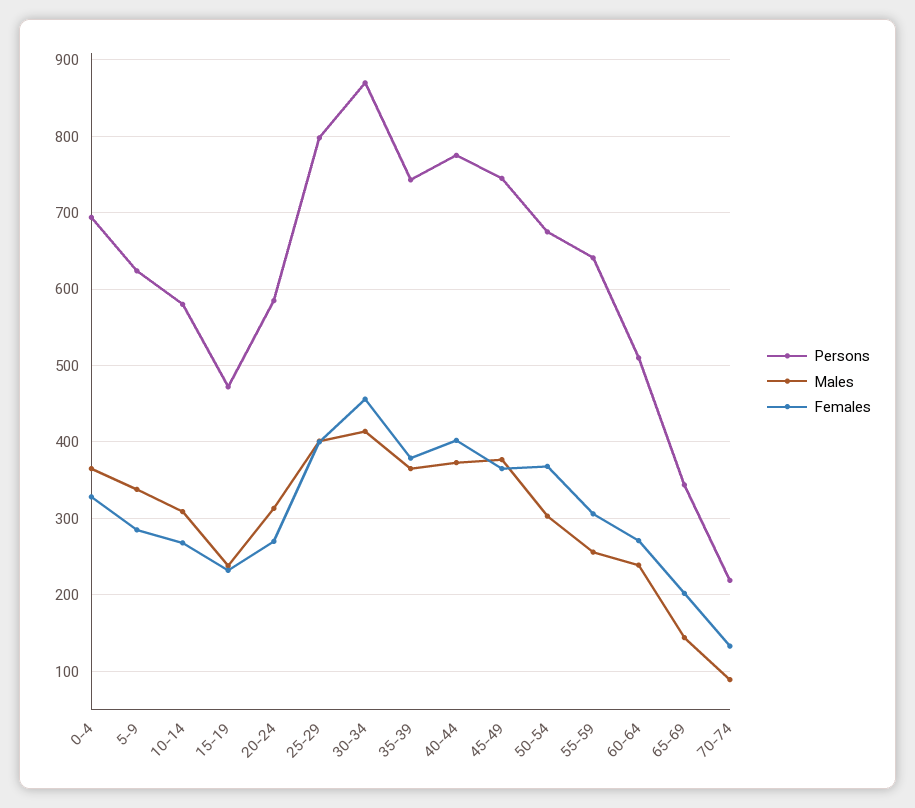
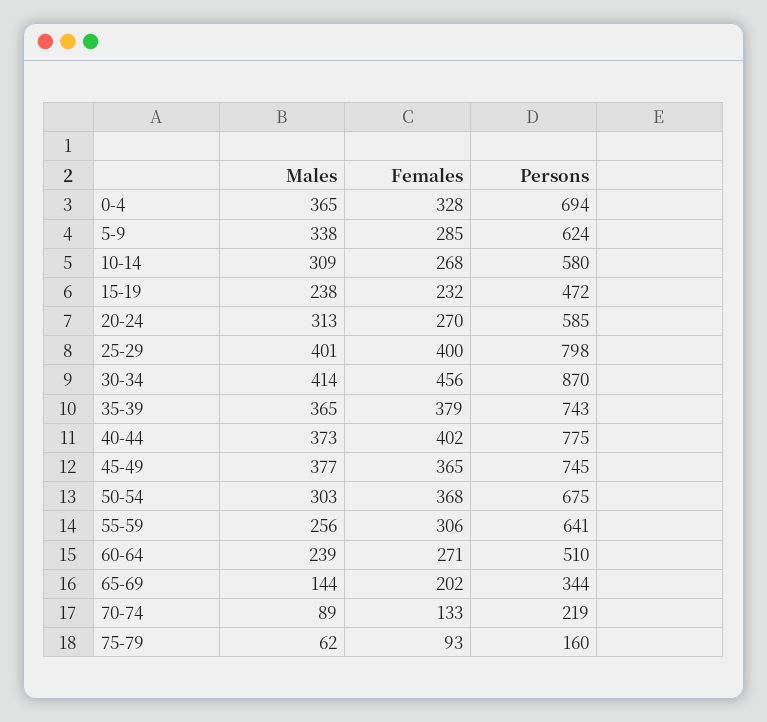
Males, 75-79: none -> 62
Females, 75-79: none -> 93
Persons, 75-79: none -> 160

